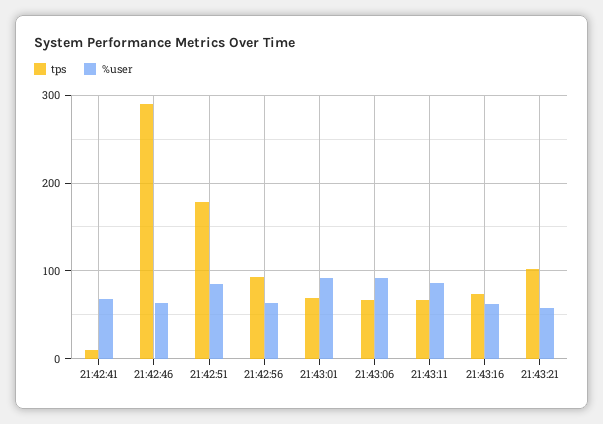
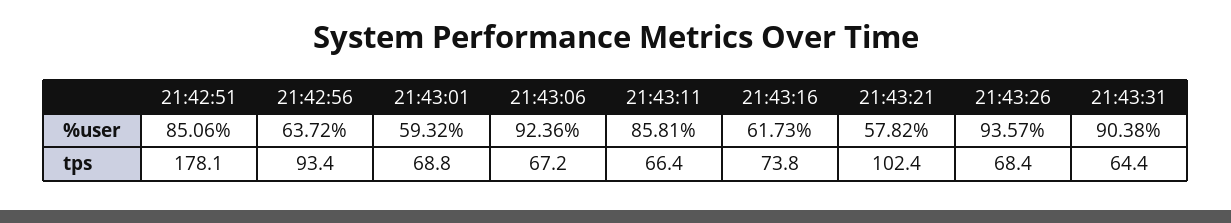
tps, 21:42:41: 10 -> none
%user, 21:42:41: 70 -> none
tps, 21:42:46: 290 -> none
%user, 21:42:46: 60 -> none
%user, 21:43:01: 90 -> 59.32
%user, 21:43:26: none -> 93.57
%user, 21:43:31: none -> 90.38
tps, 21:43:26: none -> 68.4
tps, 21:43:31: none -> 64.4

